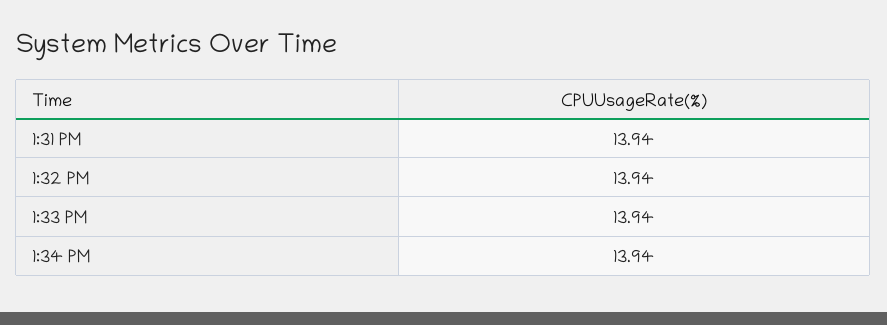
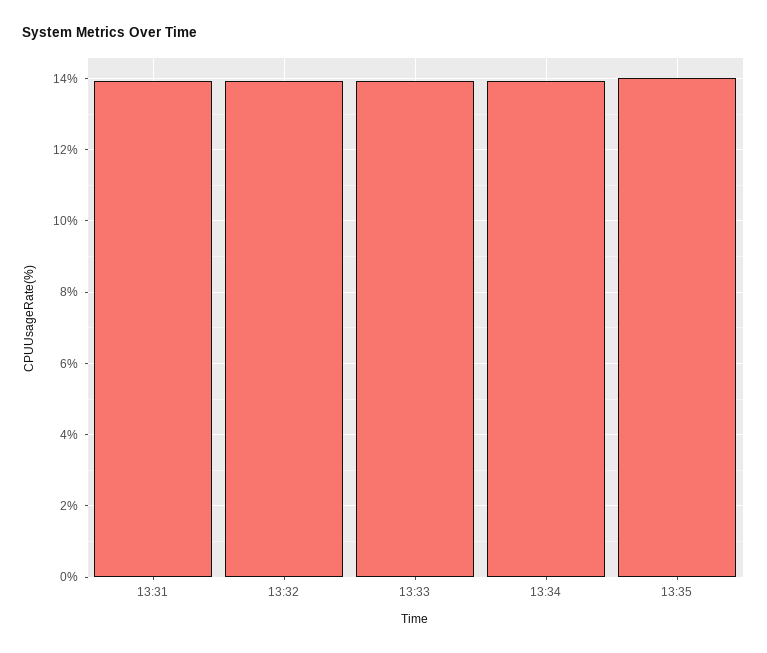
13:35: none -> 14

